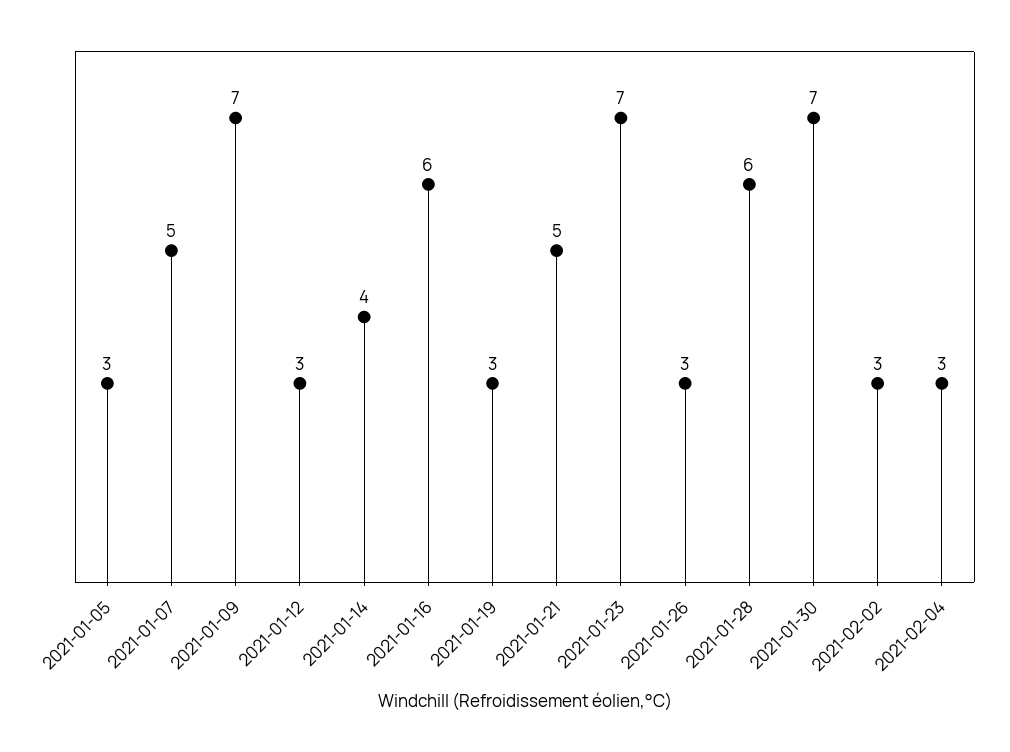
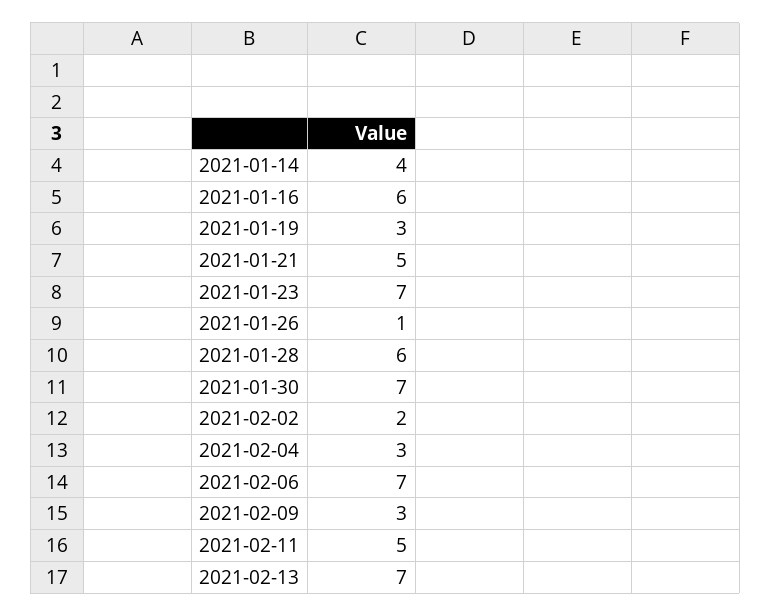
2021-01-05: 3 -> none
2021-01-07: 5 -> none
2021-01-09: 7 -> none
2021-01-12: 3 -> none
2021-01-26: 3 -> 1
2021-02-02: 3 -> 2
2021-02-06: none -> 7
2021-02-09: none -> 3
2021-02-11: none -> 5
2021-02-13: none -> 7

